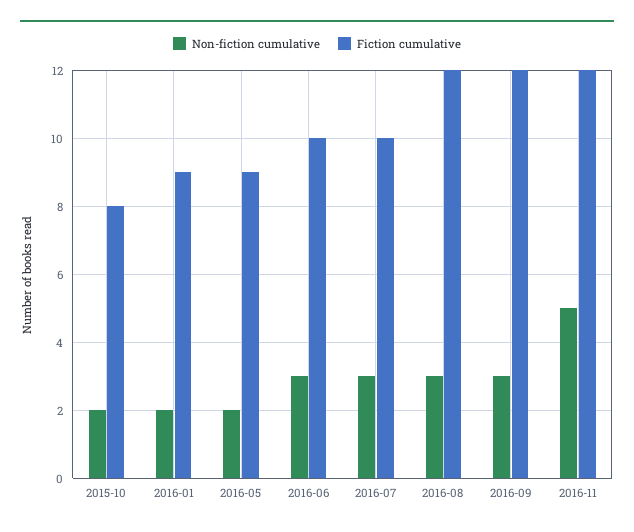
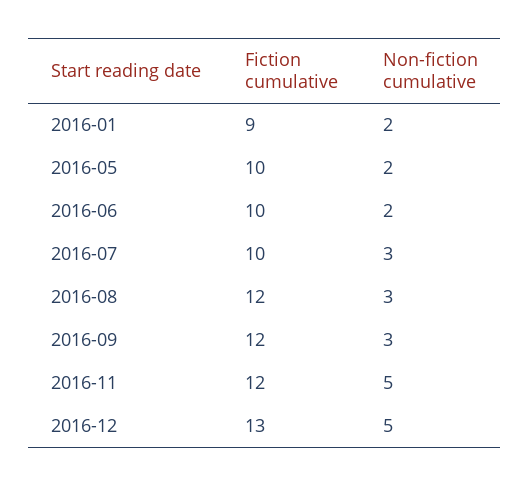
Non-fiction cumulative, 2015-10: 2 -> none
Fiction cumulative, 2015-10: 8 -> none
Fiction cumulative, 2016-05: 9 -> 10
Non-fiction cumulative, 2016-06: 3 -> 2
Fiction cumulative, 2016-12: none -> 13
Non-fiction cumulative, 2016-12: none -> 5

